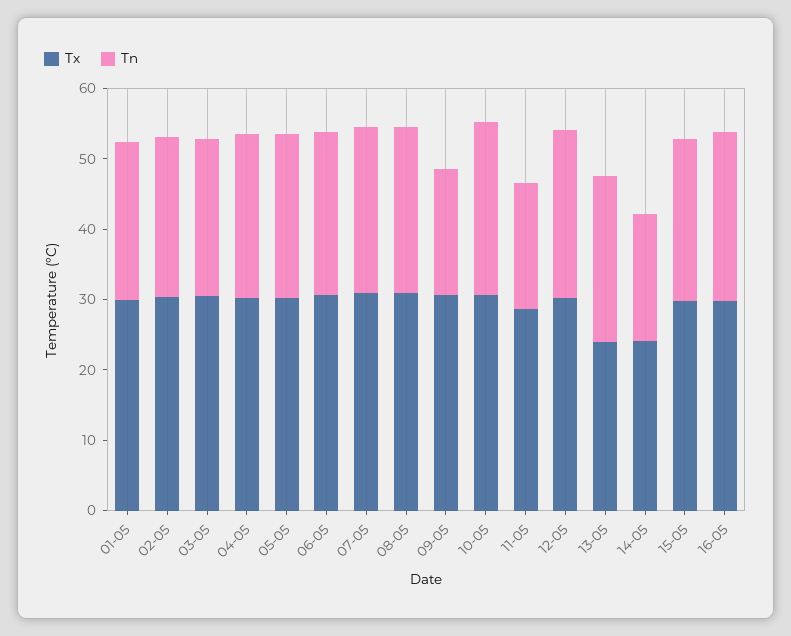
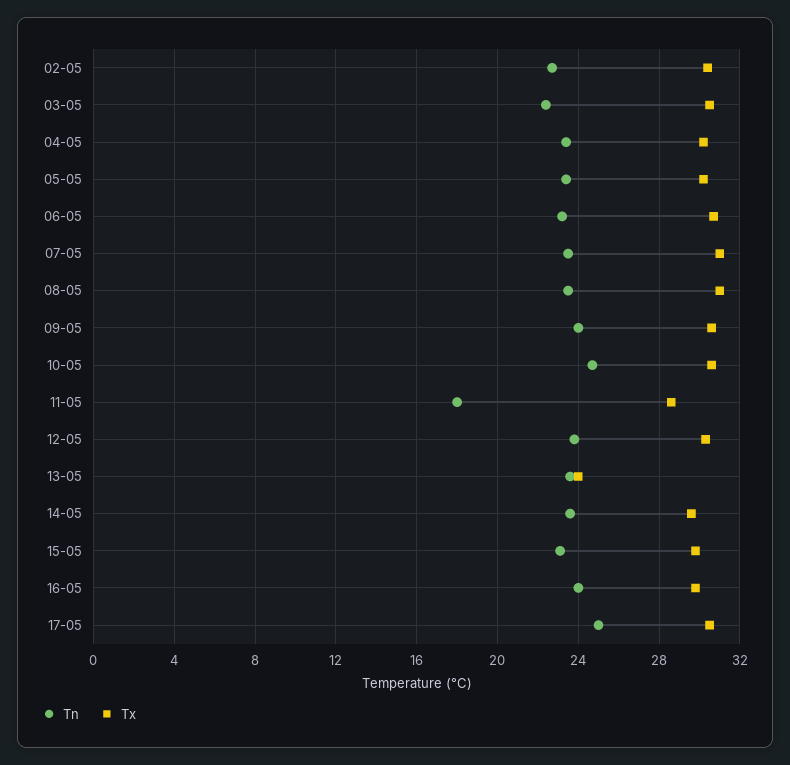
Tx, 01-05: 30 -> none
Tn, 01-05: 22 -> none
Tn, 09-05: 18 -> 24
Tx, 14-05: 24 -> 29.5
Tn, 14-05: 18 -> 23.5
Tn, 17-05: none -> 25
Tx, 17-05: none -> 30.5

